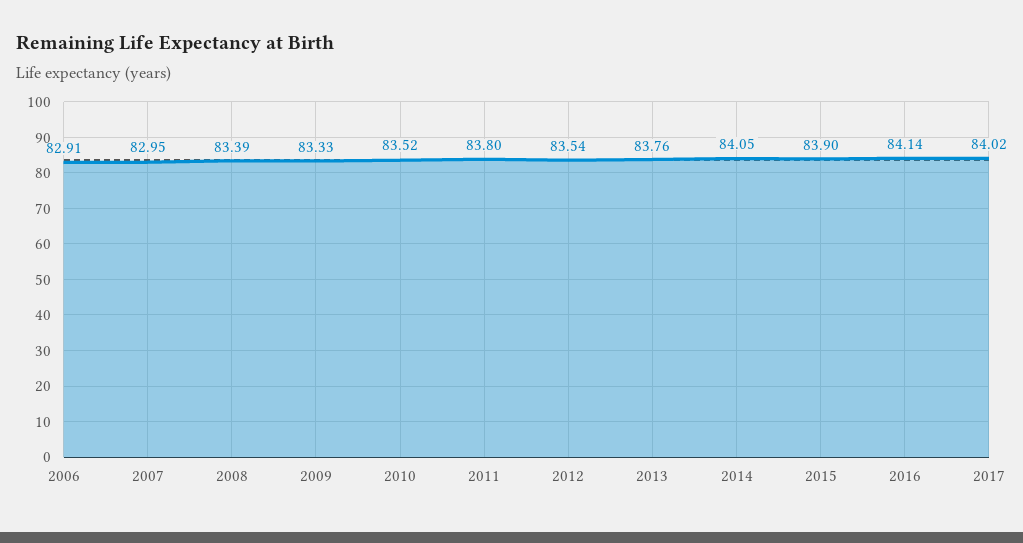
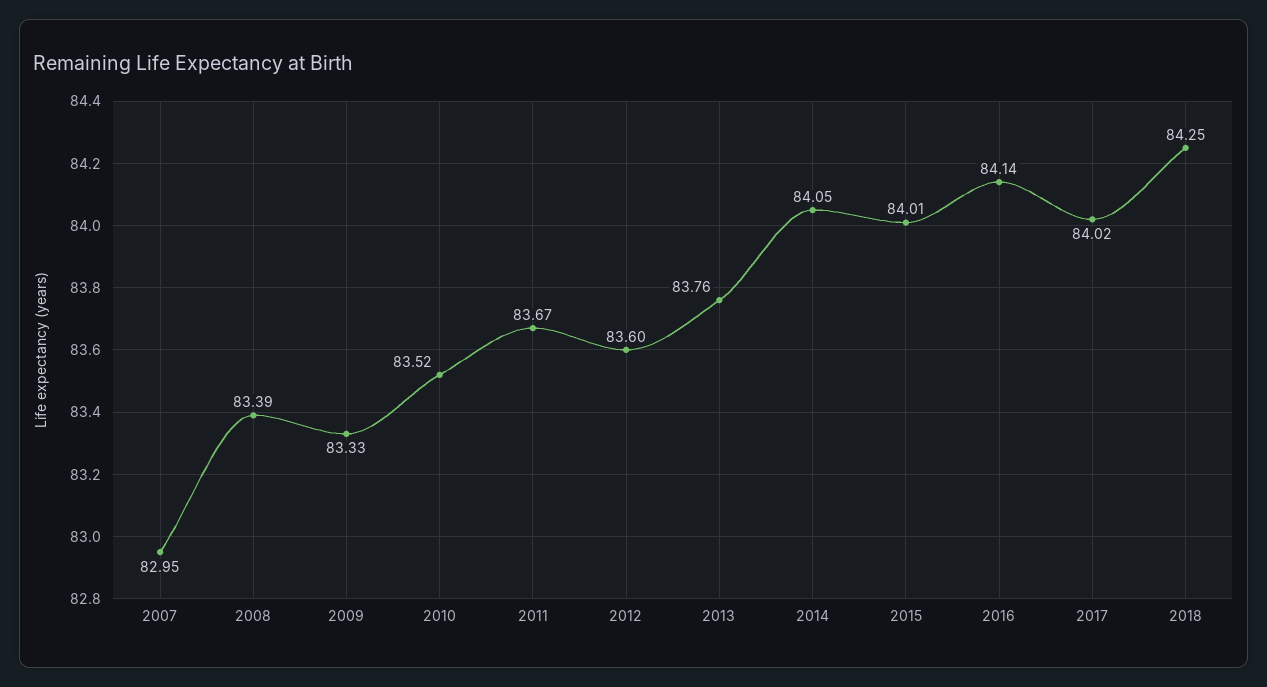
2006: 82.91 -> none
2011: 83.8 -> 83.67
2012: 83.54 -> 83.6
2015: 83.9 -> 84.01
2018: none -> 84.25

